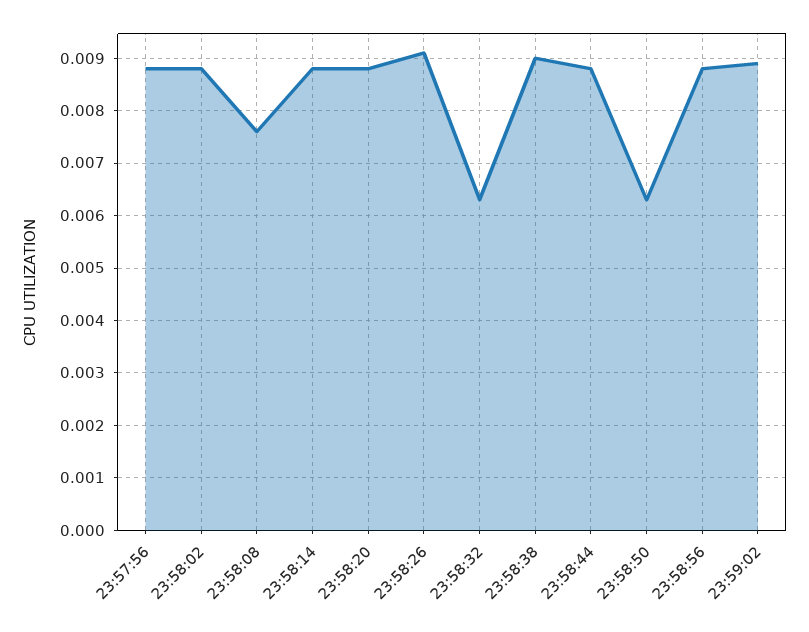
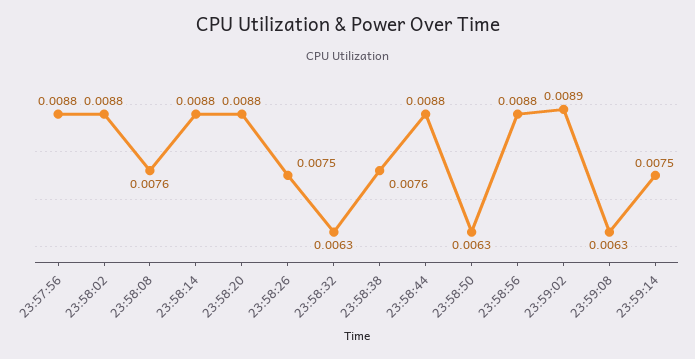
23:58:26: 0.009 -> 0.0075
23:58:38: 0.009 -> 0.0076
23:59:08: none -> 0.0063
23:59:14: none -> 0.0075

